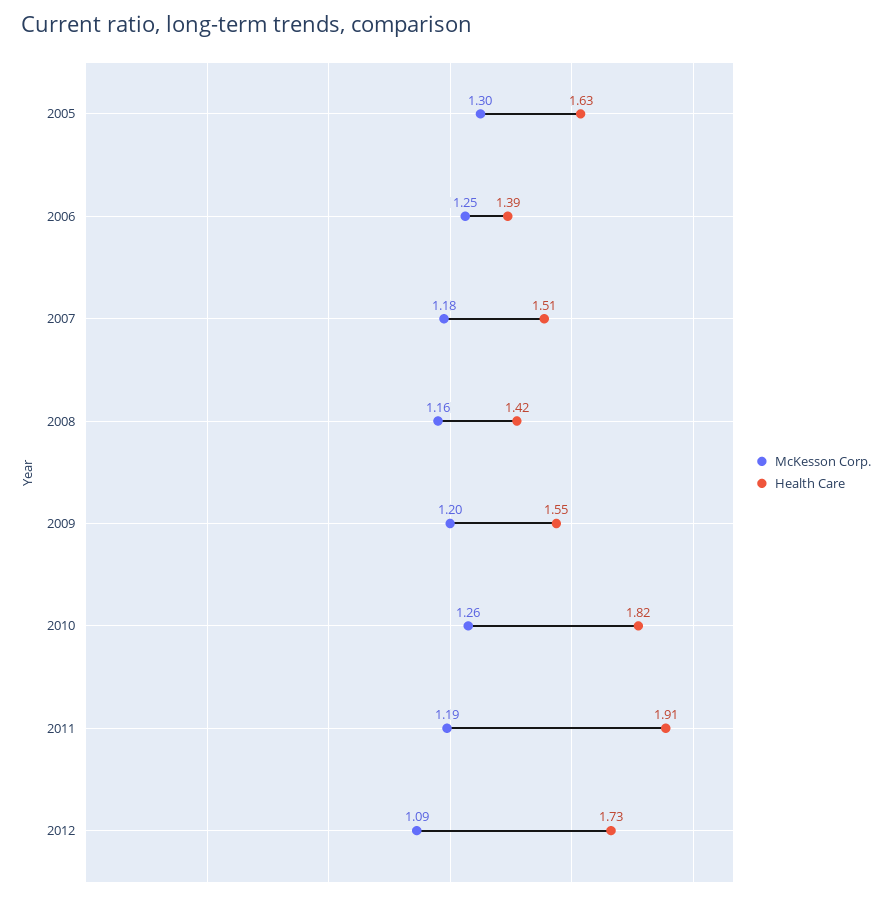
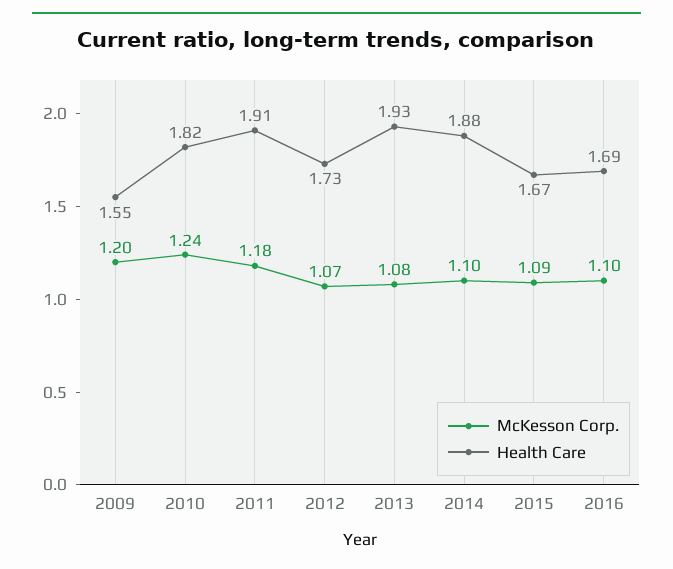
McKesson Corp., 2005: 1.3 -> none
Health Care, 2005: 1.63 -> none
McKesson Corp., 2006: 1.25 -> none
Health Care, 2006: 1.39 -> none
McKesson Corp., 2007: 1.18 -> none
Health Care, 2007: 1.51 -> none
McKesson Corp., 2008: 1.16 -> none
Health Care, 2008: 1.42 -> none
McKesson Corp., 2010: 1.26 -> 1.24
McKesson Corp., 2011: 1.19 -> 1.18
McKesson Corp., 2012: 1.09 -> 1.07
McKesson Corp., 2013: none -> 1.08
Health Care, 2013: none -> 1.93
McKesson Corp., 2014: none -> 1.1
Health Care, 2014: none -> 1.88
McKesson Corp., 2015: none -> 1.09
Health Care, 2015: none -> 1.67
McKesson Corp., 2016: none -> 1.1
Health Care, 2016: none -> 1.69

